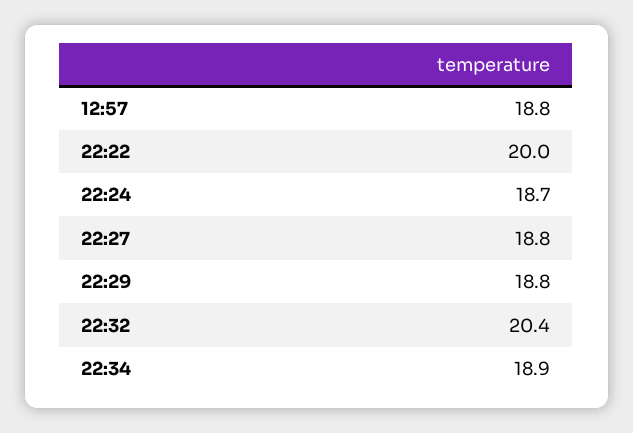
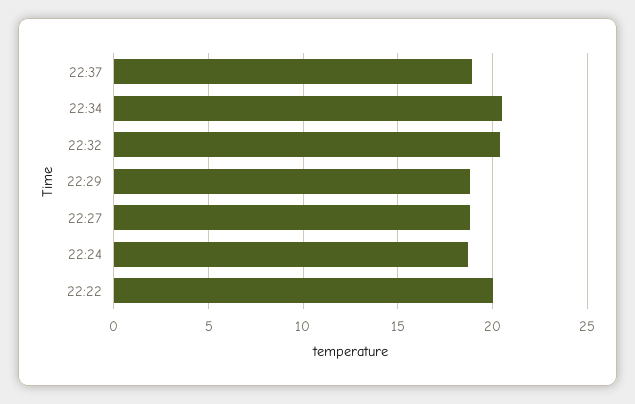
12:57: 18.8 -> none
22:34: 18.9 -> 20.5
22:37: none -> 19

